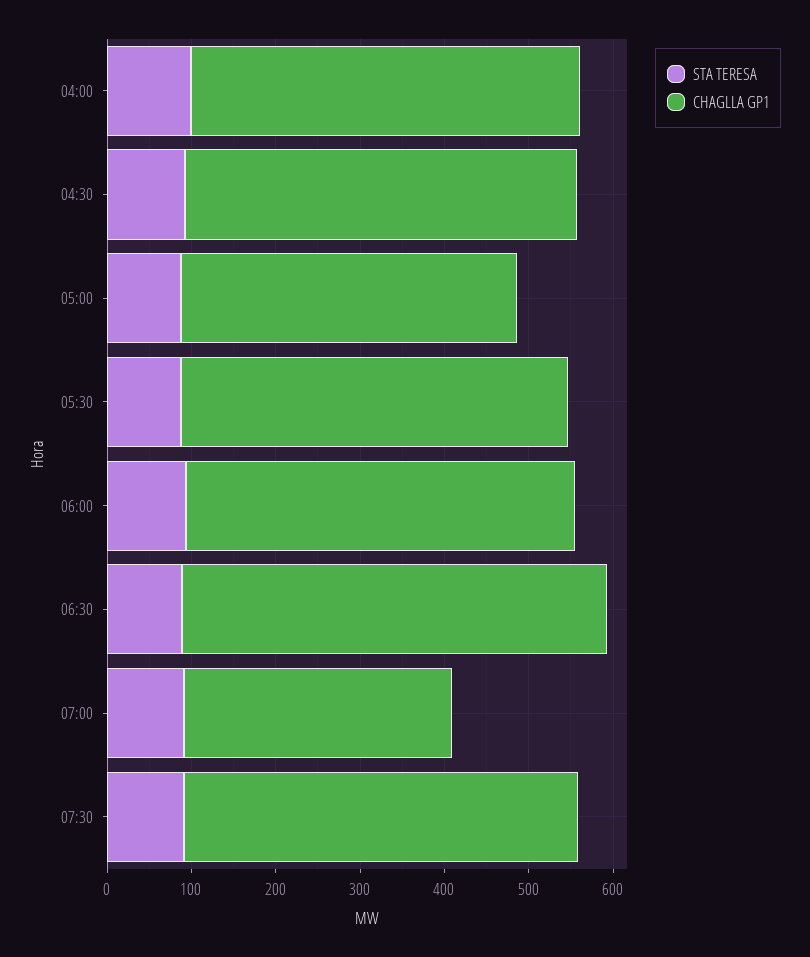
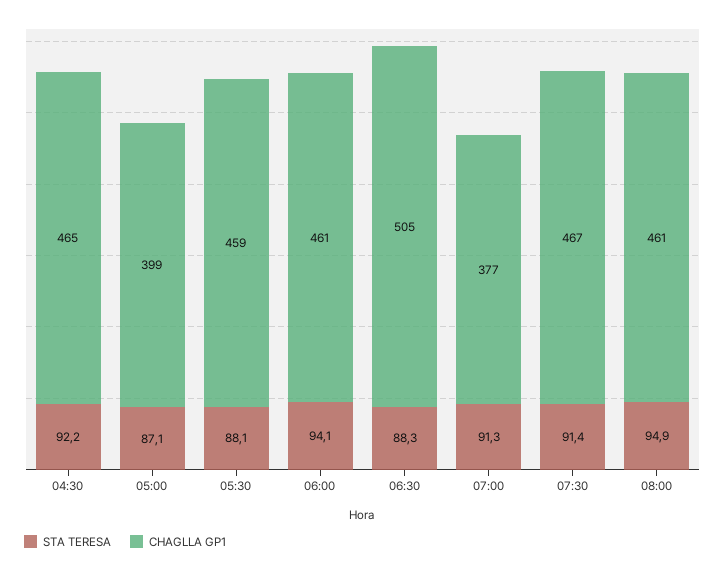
STA TERESA, 04:00: 100 -> none
CHAGLLA GP1, 04:00: 460 -> none
CHAGLLA GP1, 07:00: 320 -> 377
STA TERESA, 08:00: none -> 94.9
CHAGLLA GP1, 08:00: none -> 461

